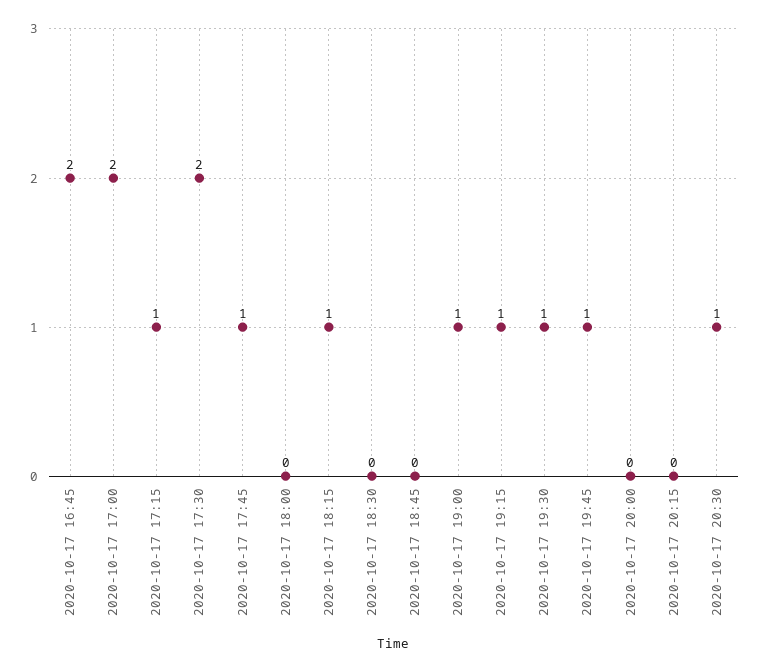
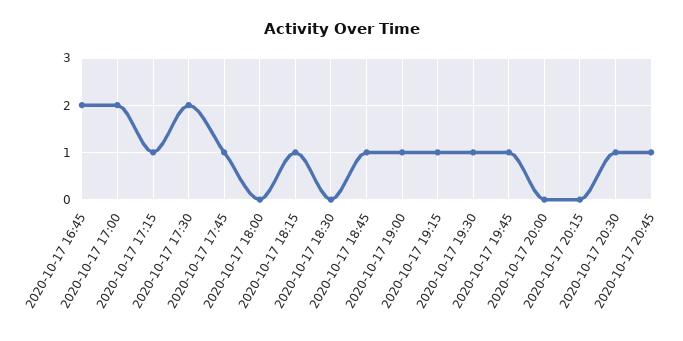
2020-10-17 18:45: 0 -> 1
2020-10-17 20:45: none -> 1

